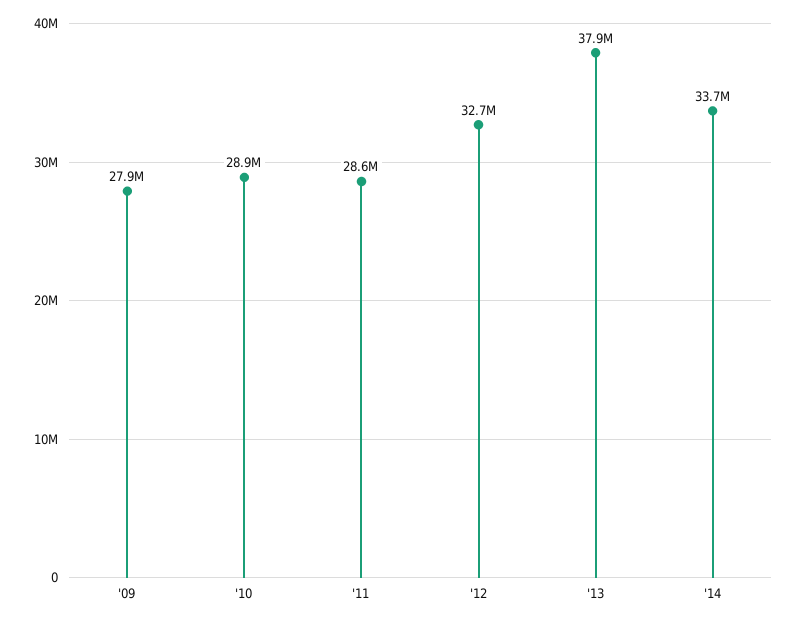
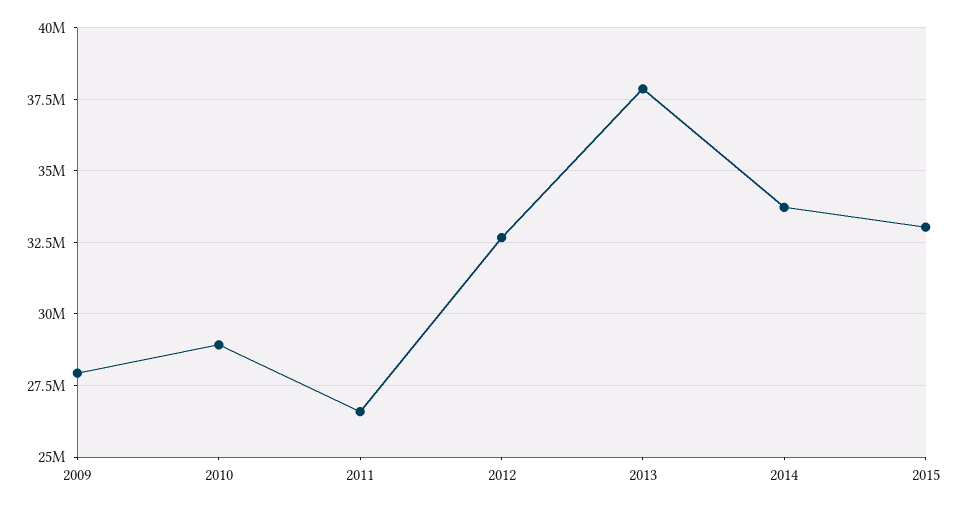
'11: 28600000 -> 26500000
2015: none -> 33000000

